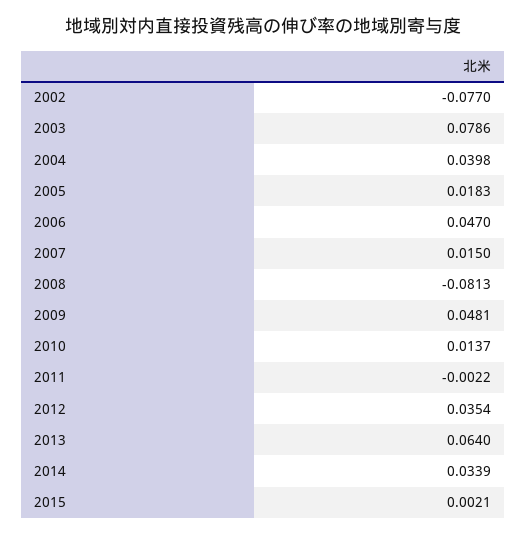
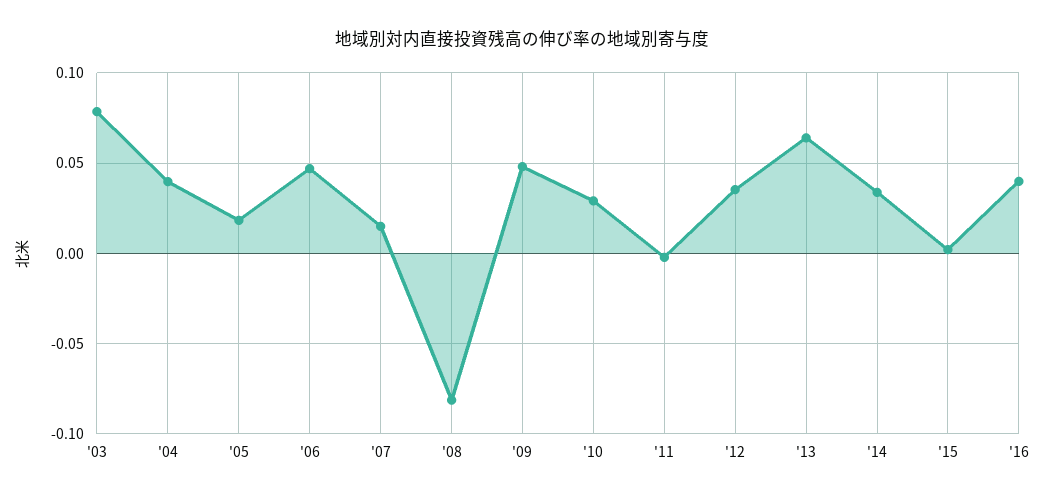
2002: -0.077 -> none
2010: 0.0137 -> 0.03
'16: none -> 0.04

